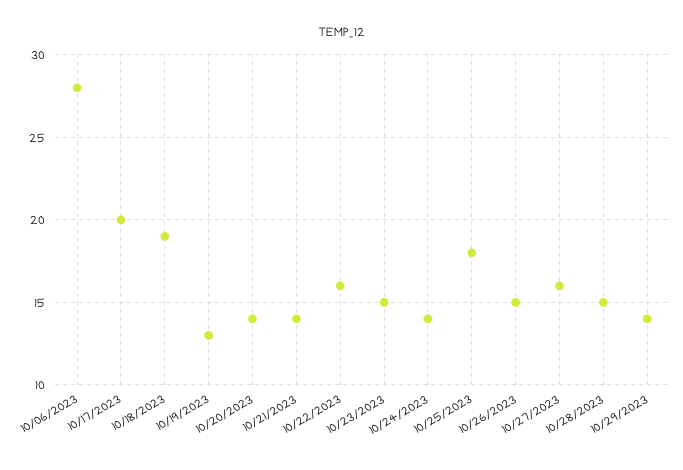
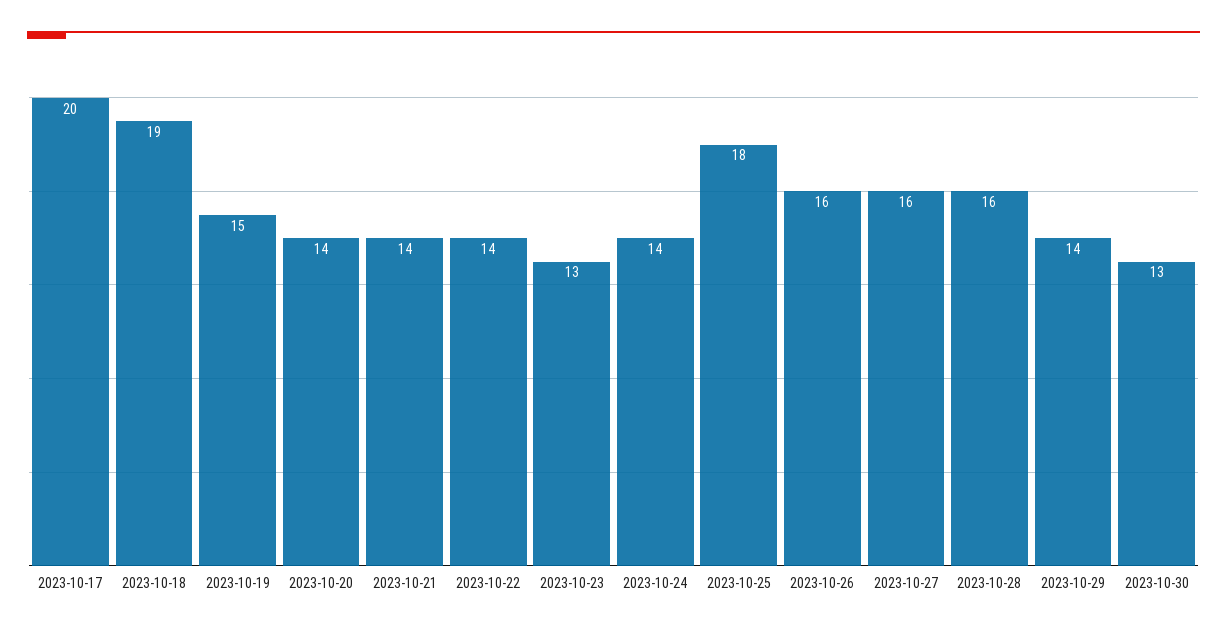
10/06/2023: 28 -> none
10/19/2023: 13 -> 15
10/22/2023: 16 -> 14
10/23/2023: 15 -> 13
10/26/2023: 15 -> 16
10/28/2023: 15 -> 16
2023-10-30: none -> 13

